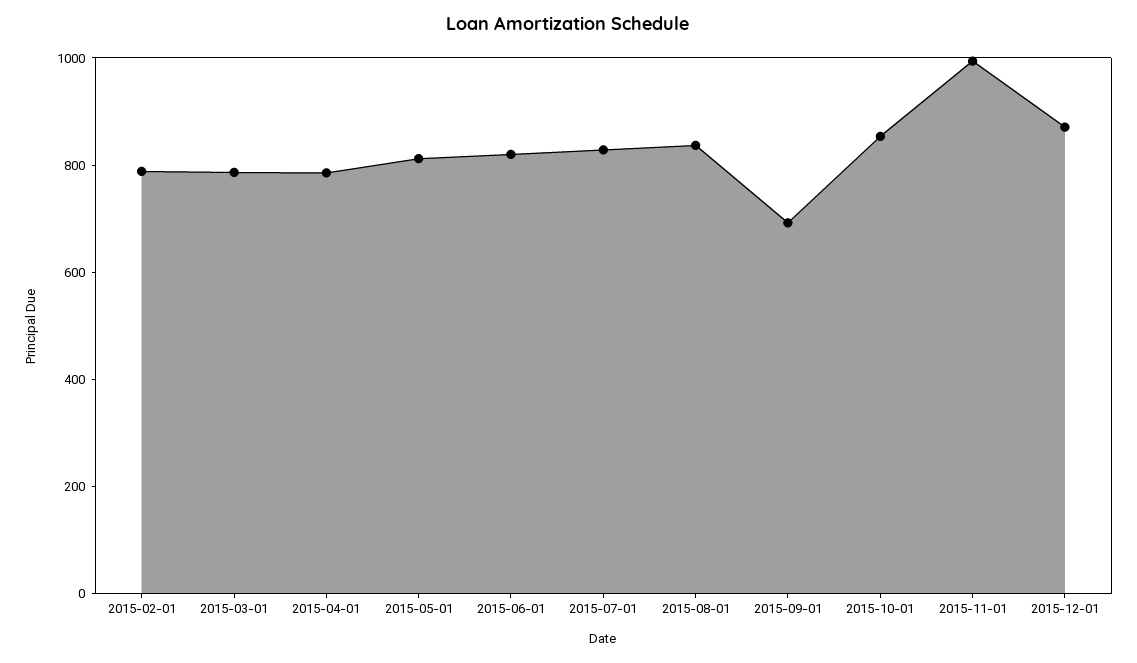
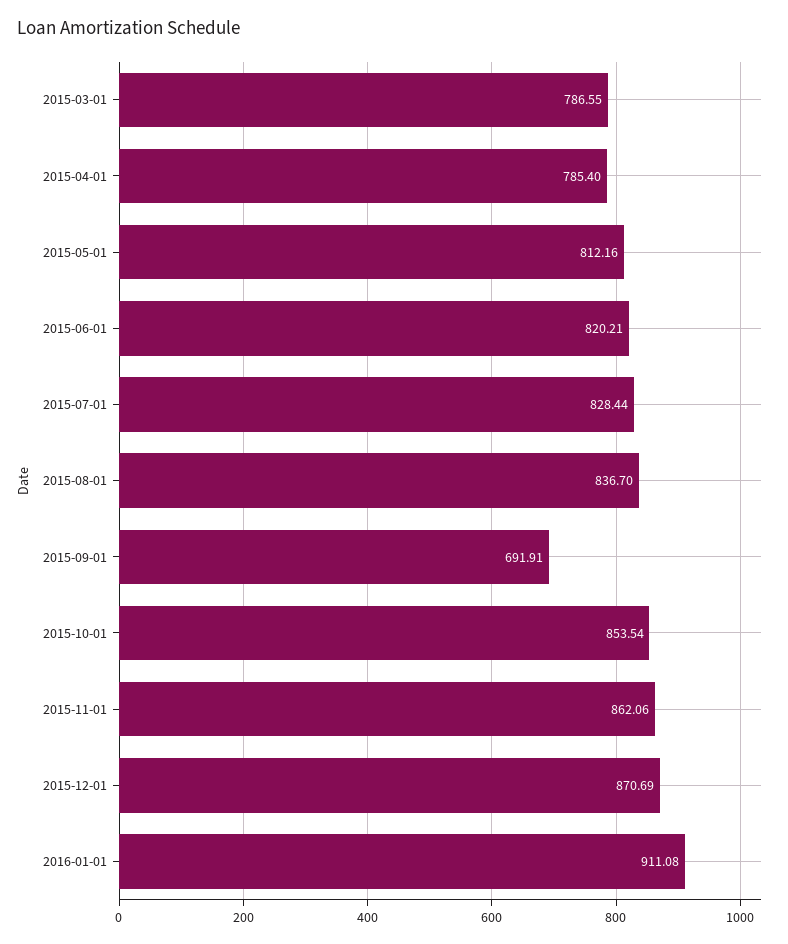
2015-02-01: 800 -> none
2015-11-01: 1000 -> 862.06
2016-01-01: none -> 911.08

